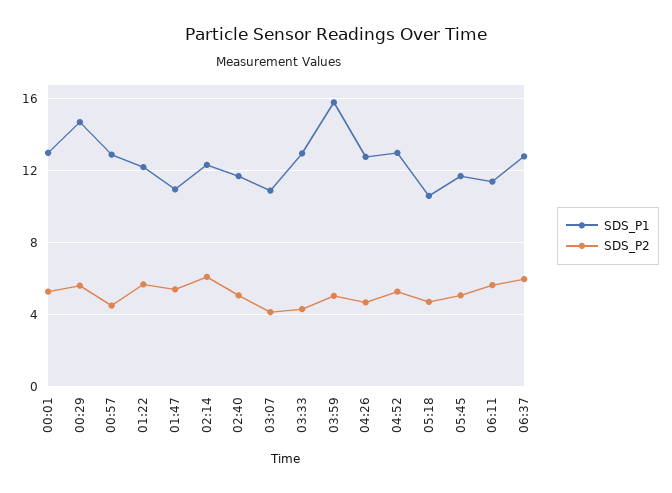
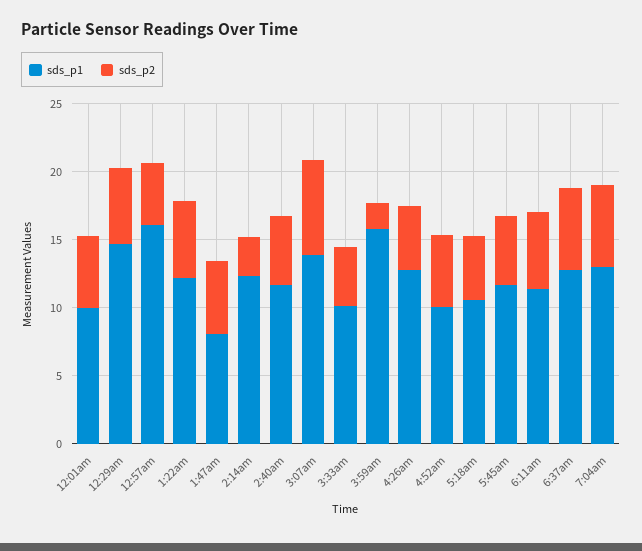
SDS_P1, 00:01: 13 -> 10
SDS_P1, 00:57: 13 -> 16
SDS_P1, 01:47: 11 -> 8
SDS_P2, 02:14: 6 -> 3
SDS_P1, 03:07: 11 -> 14
SDS_P2, 03:07: 4 -> 7
SDS_P1, 03:33: 13 -> 10
SDS_P2, 03:59: 5 -> 2
SDS_P1, 04:52: 13 -> 10
SDS_P1, 7:04am: none -> 13
SDS_P2, 7:04am: none -> 6

